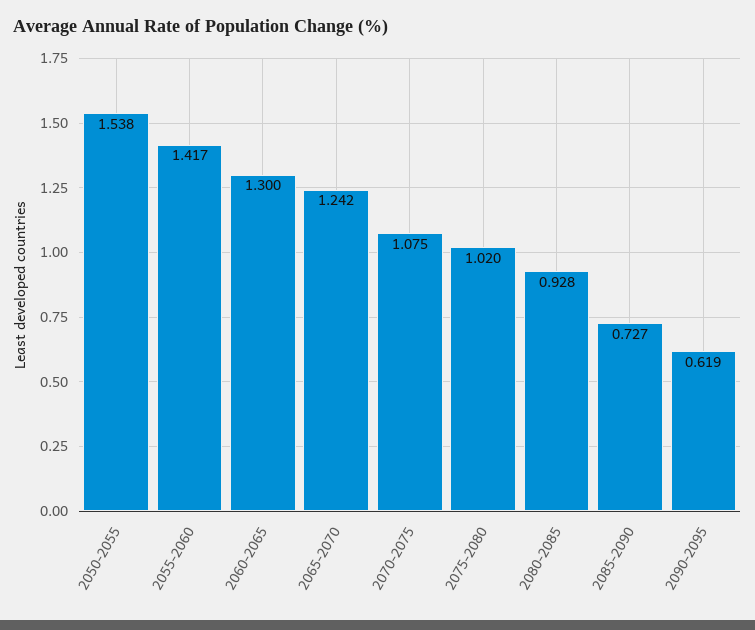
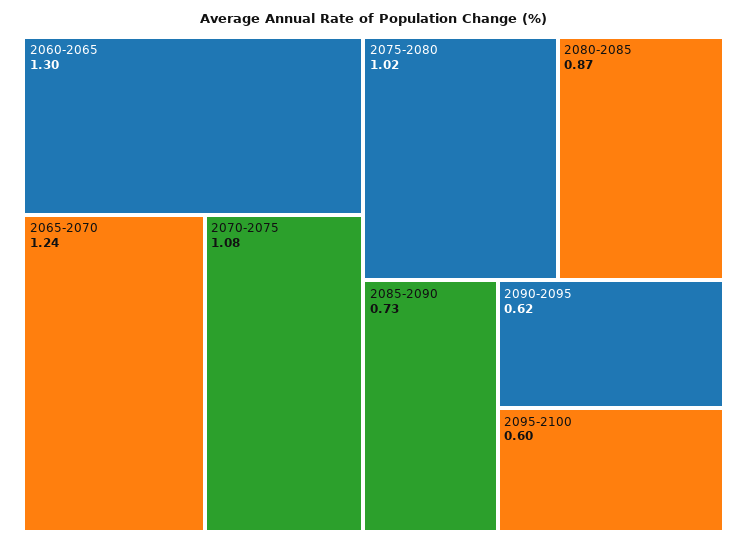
2050-2055: 1.538 -> none
2055-2060: 1.417 -> none
2080-2085: 0.928 -> 0.87
2095-2100: none -> 0.6

